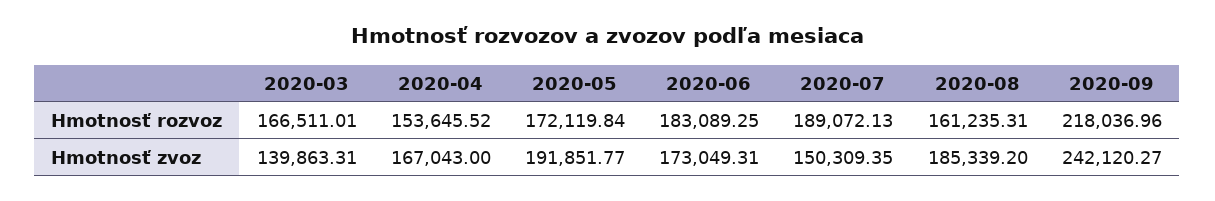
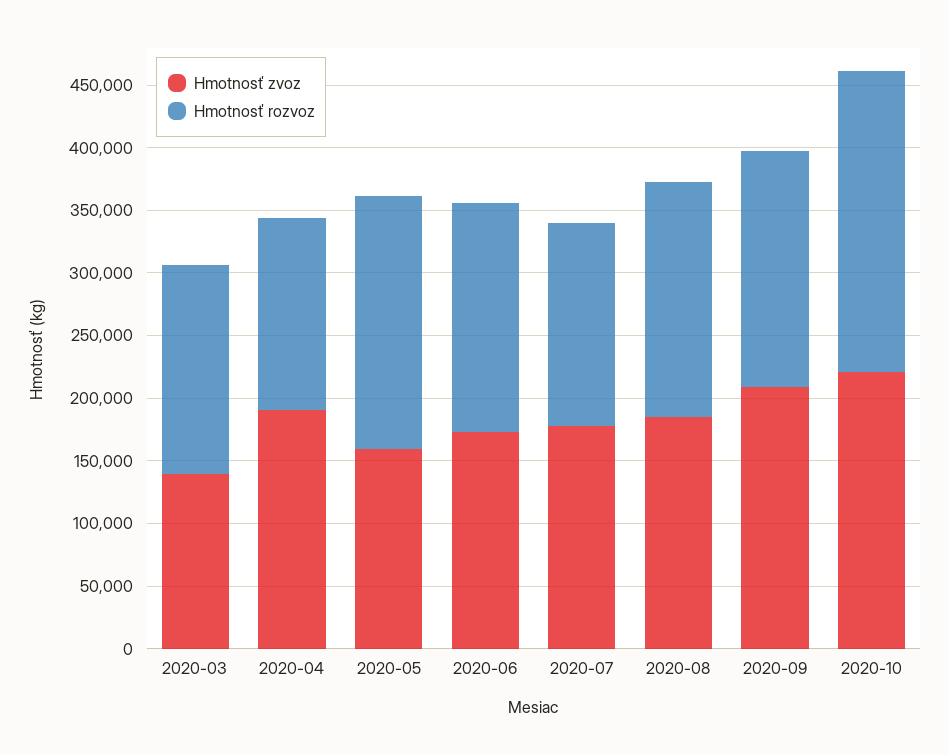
Hmotnosť rozvoz, 2020-05: 172119.84 -> 200000
Hmotnosť rozvoz, 2020-07: 189072.13 -> 160000
Hmotnosť rozvoz, 2020-08: 161235.31 -> 190000
Hmotnosť rozvoz, 2020-09: 218036.96 -> 190000
Hmotnosť zvoz, 2020-04: 167043 -> 190000
Hmotnosť zvoz, 2020-05: 191851.77 -> 160000
Hmotnosť zvoz, 2020-07: 150309.35 -> 180000
Hmotnosť zvoz, 2020-09: 242120.27 -> 210000
Hmotnosť zvoz, 2020-10: none -> 220000
Hmotnosť rozvoz, 2020-10: none -> 240000

